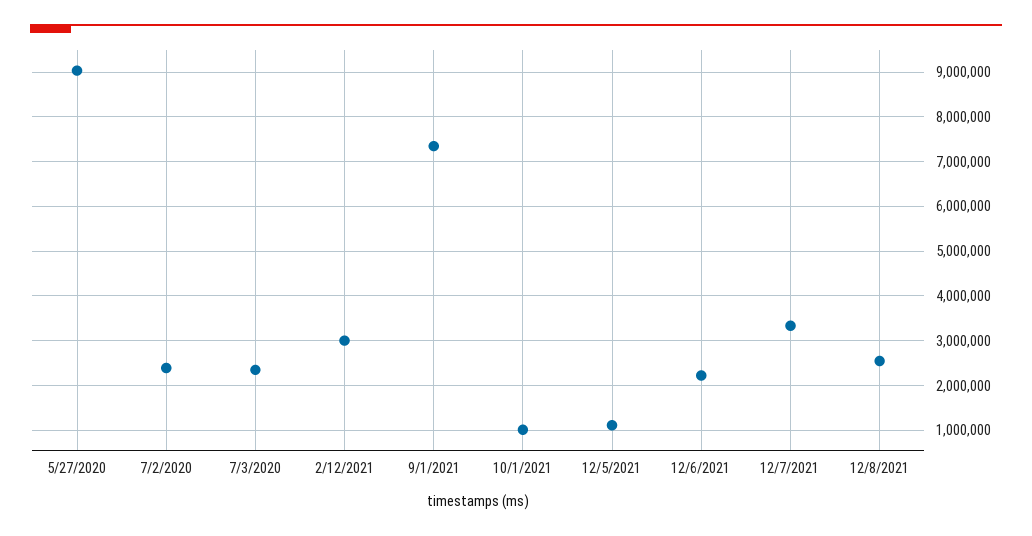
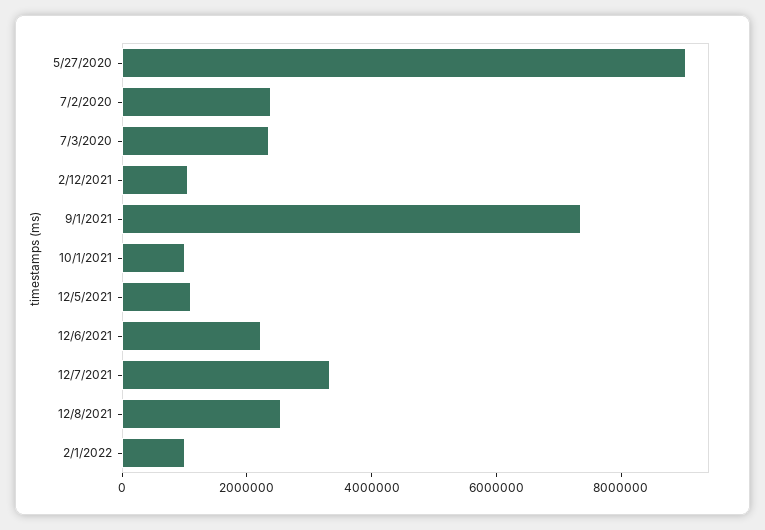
2/12/2021: 3000000 -> 1000000
2/1/2022: none -> 1000000

